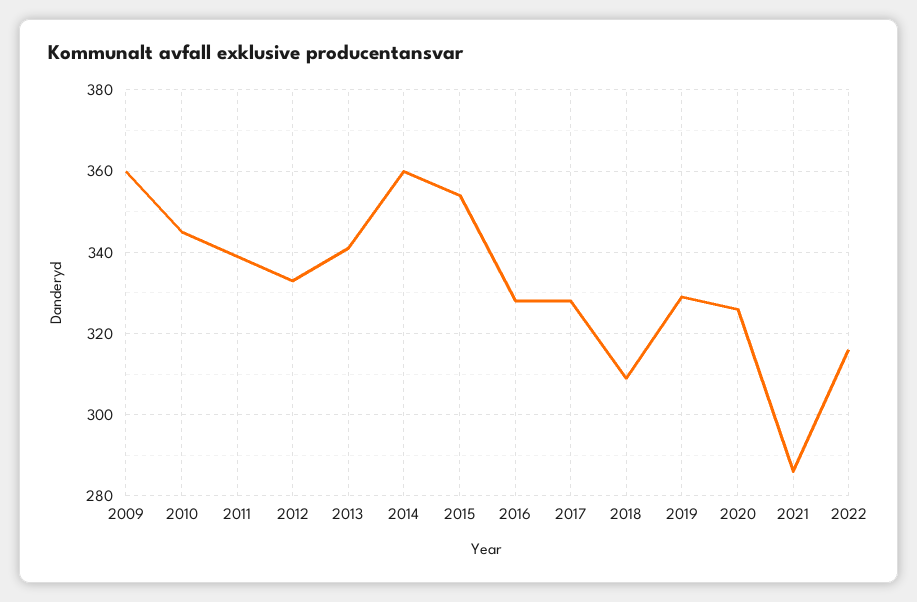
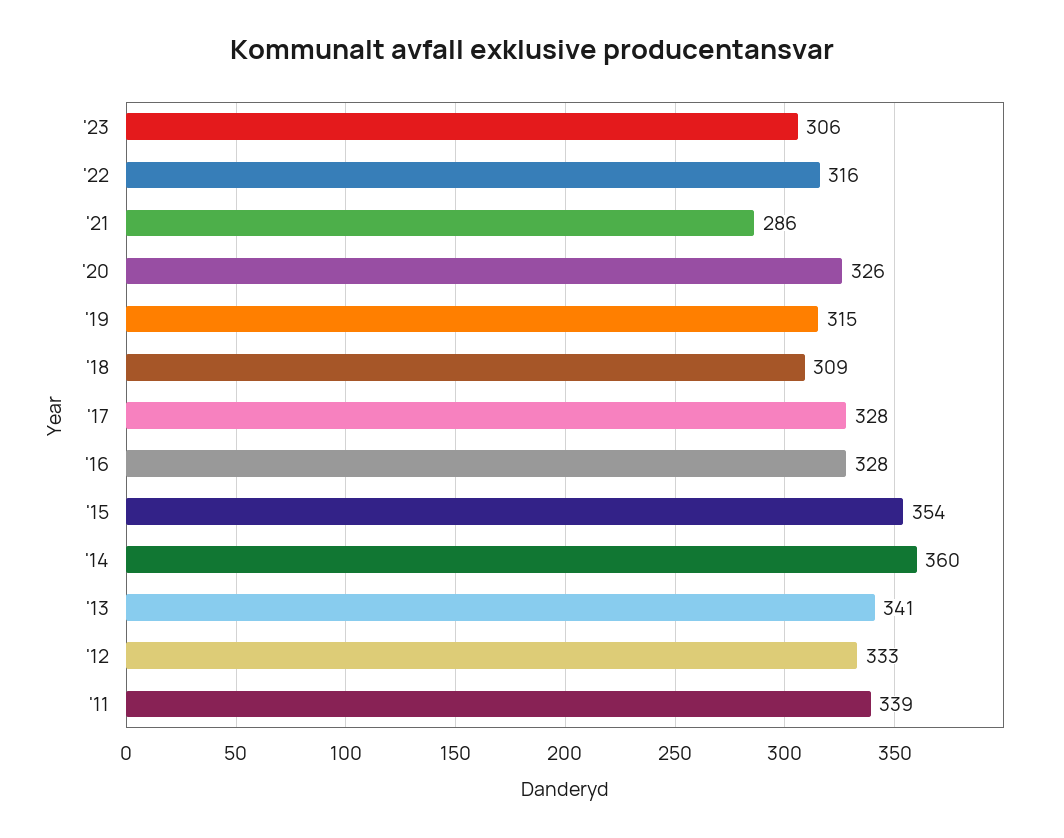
2009: 360 -> none
2010: 345 -> none
2019: 330 -> 315
'23: none -> 306

